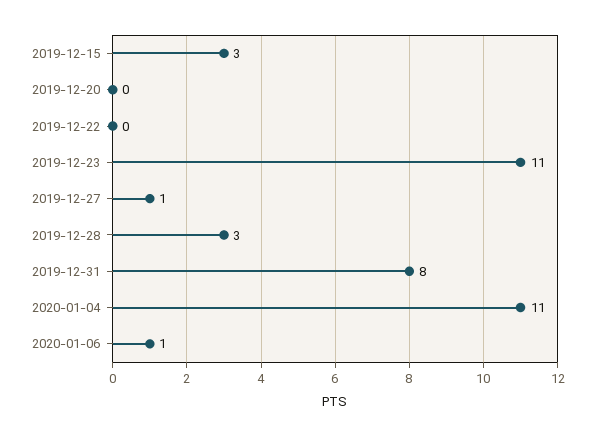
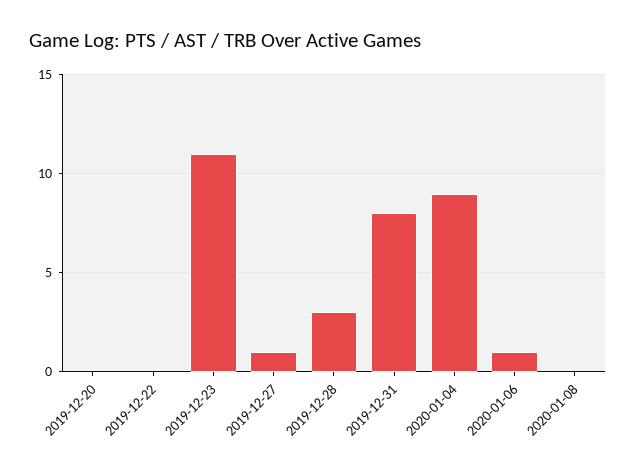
2019-12-15: 3 -> none
2020-01-04: 11 -> 9
2020-01-08: none -> 0

